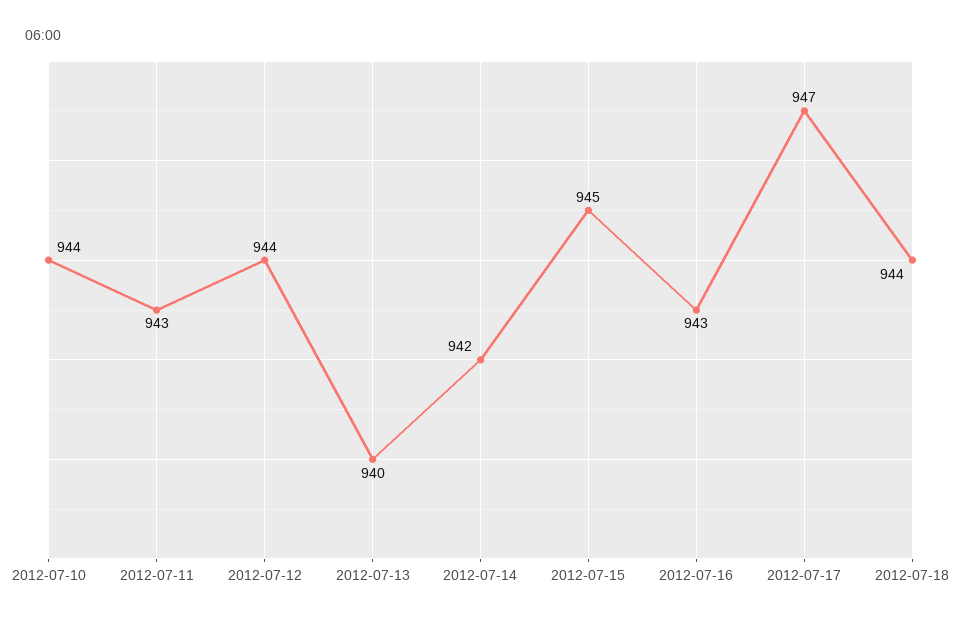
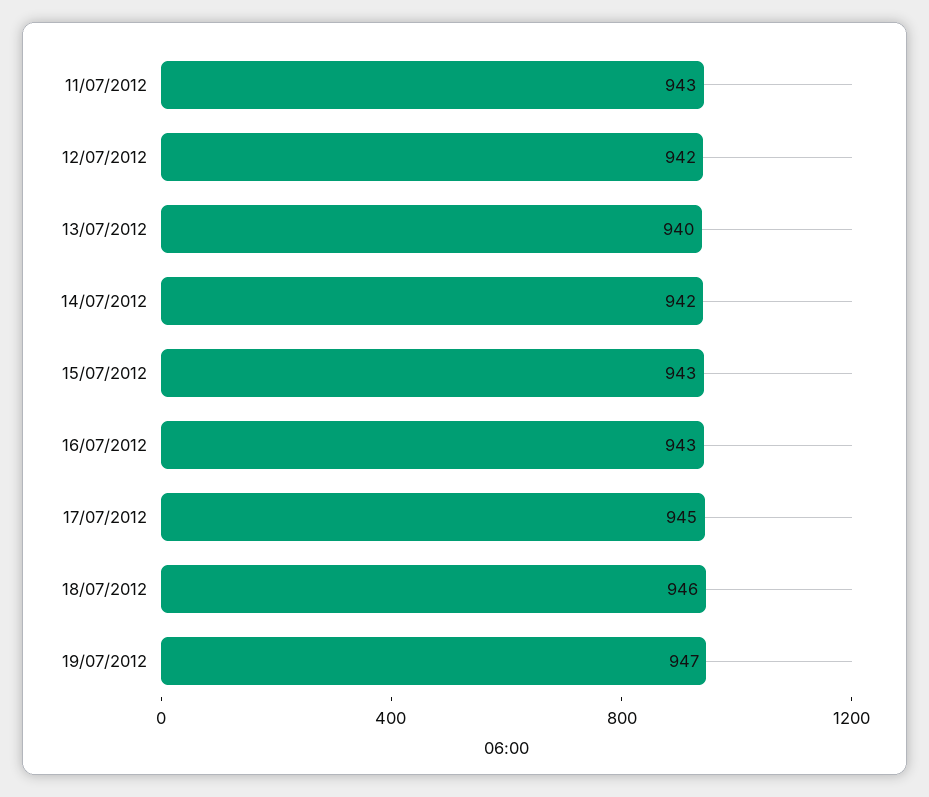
2012-07-10: 944 -> none
2012-07-12: 944 -> 942
2012-07-15: 945 -> 943
2012-07-17: 947 -> 945
2012-07-18: 944 -> 946
19/07/2012: none -> 947

